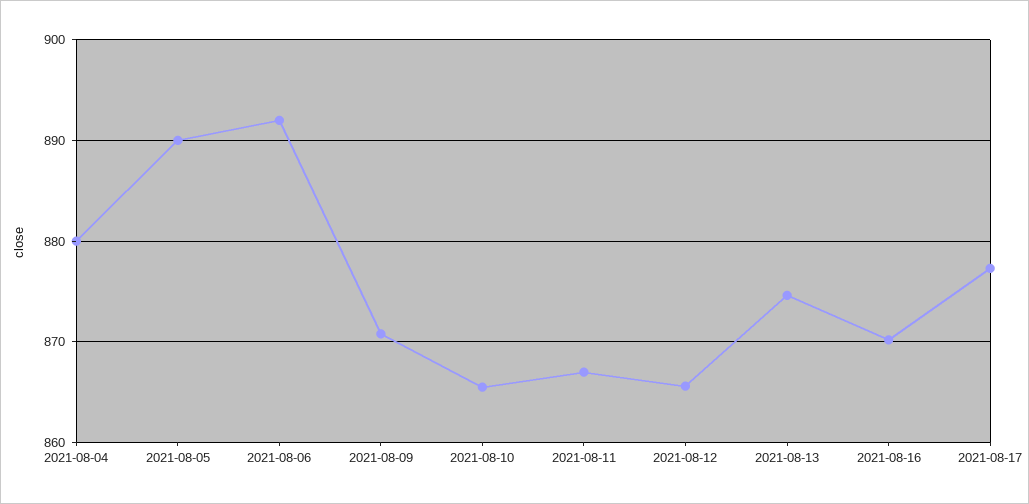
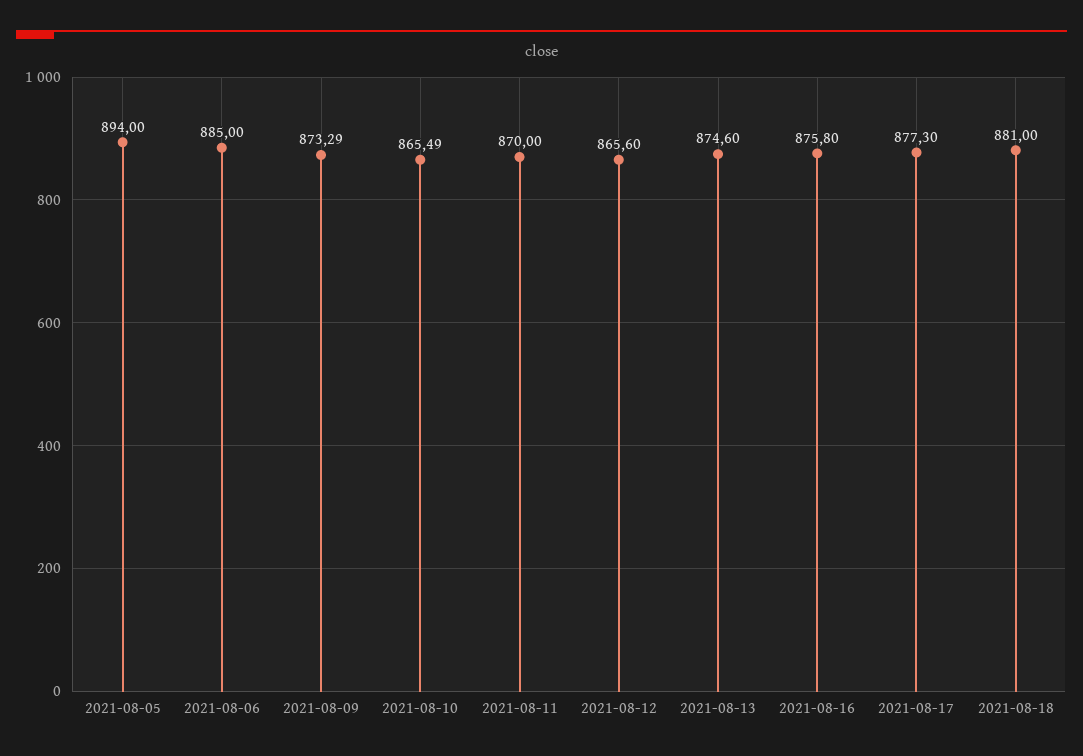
2021-08-04: 880 -> none
2021-08-05: 890 -> 894
2021-08-06: 892 -> 885
2021-08-09: 871 -> 873.29
2021-08-11: 867 -> 870
2021-08-16: 870 -> 875.8
2021-08-18: none -> 881

